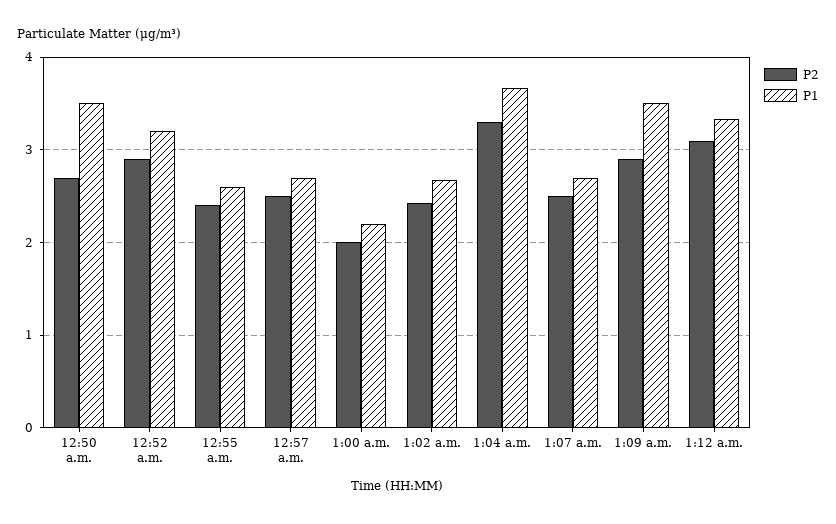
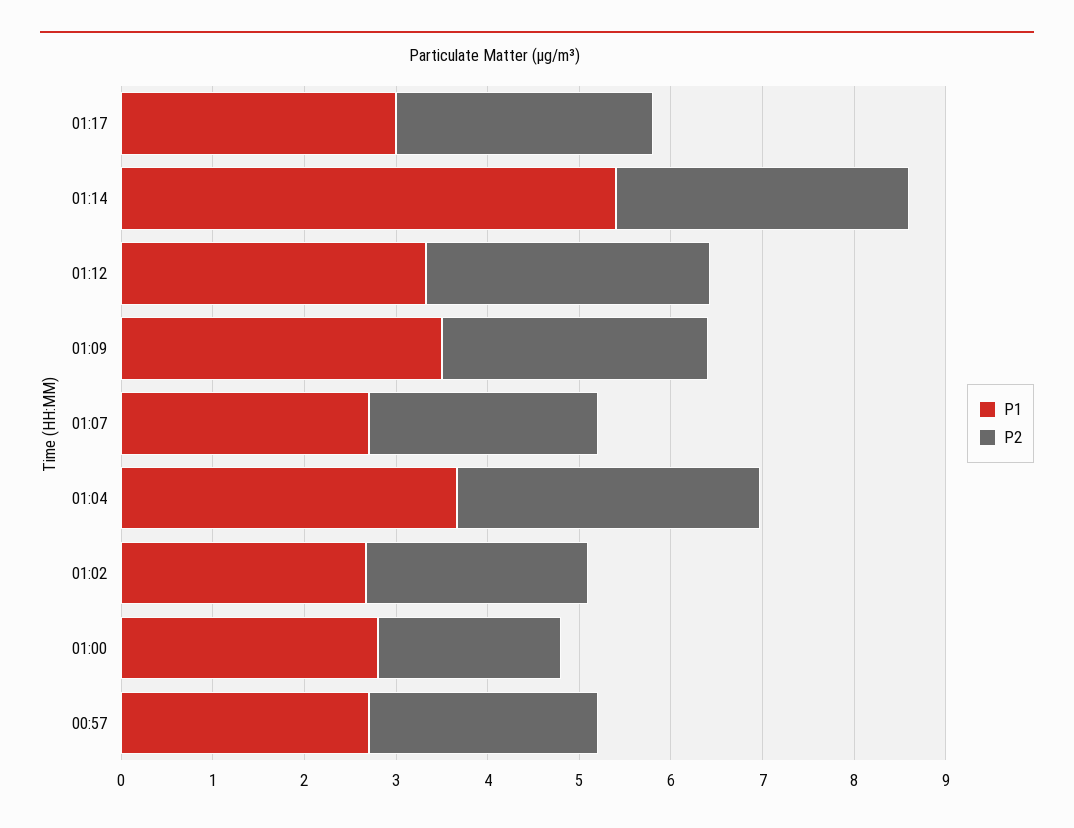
P2, 12:50 a.m.: 2.7 -> none
P1, 12:50 a.m.: 3.5 -> none
P2, 12:52 a.m.: 2.9 -> none
P1, 12:52 a.m.: 3.2 -> none
P2, 12:55 a.m.: 2.4 -> none
P1, 12:55 a.m.: 2.6 -> none
P1, 1:00 a.m.: 2.2 -> 2.8
P1, 01:17: none -> 3
P2, 01:17: none -> 2.8
P1, 01:14: none -> 5.4
P2, 01:14: none -> 3.2

